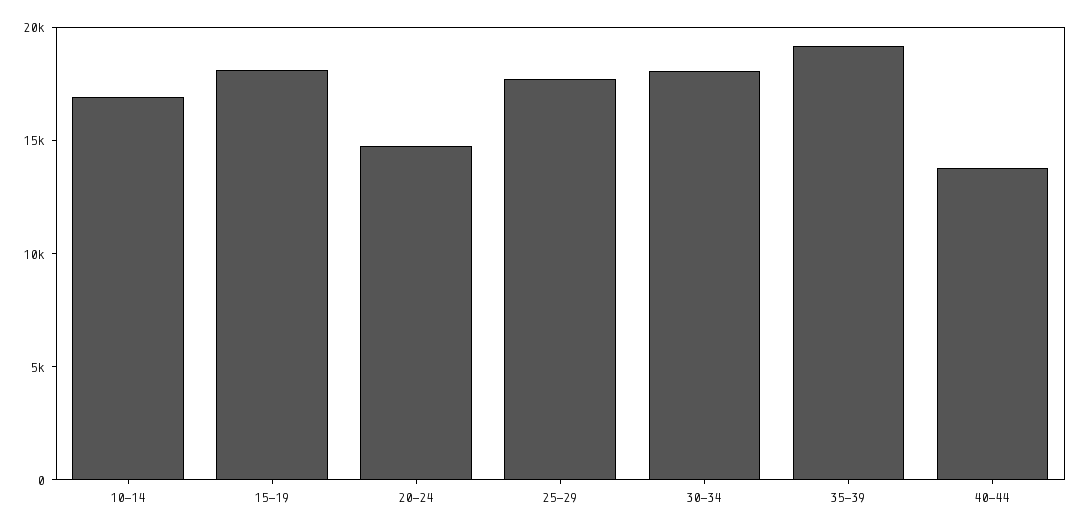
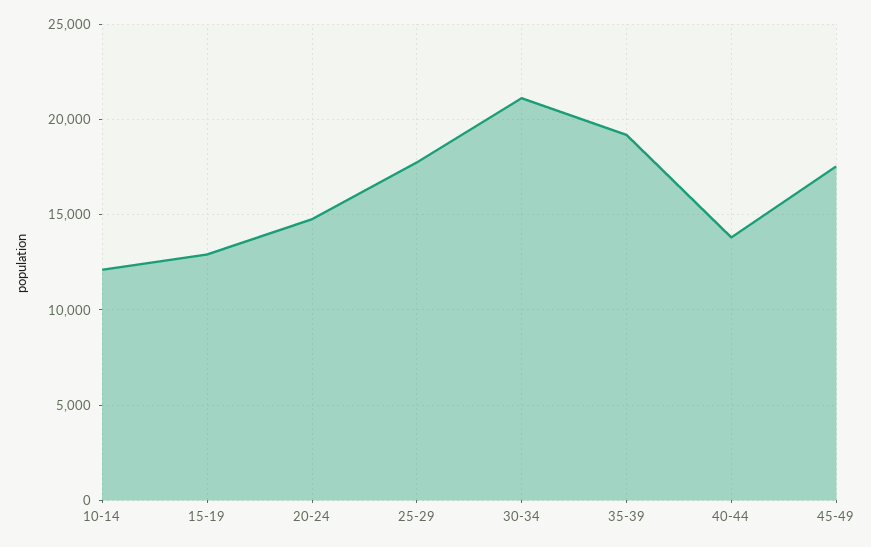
10-14: 17000 -> 12000
15-19: 18000 -> 13000
30-34: 18000 -> 21000
45-49: none -> 17500

